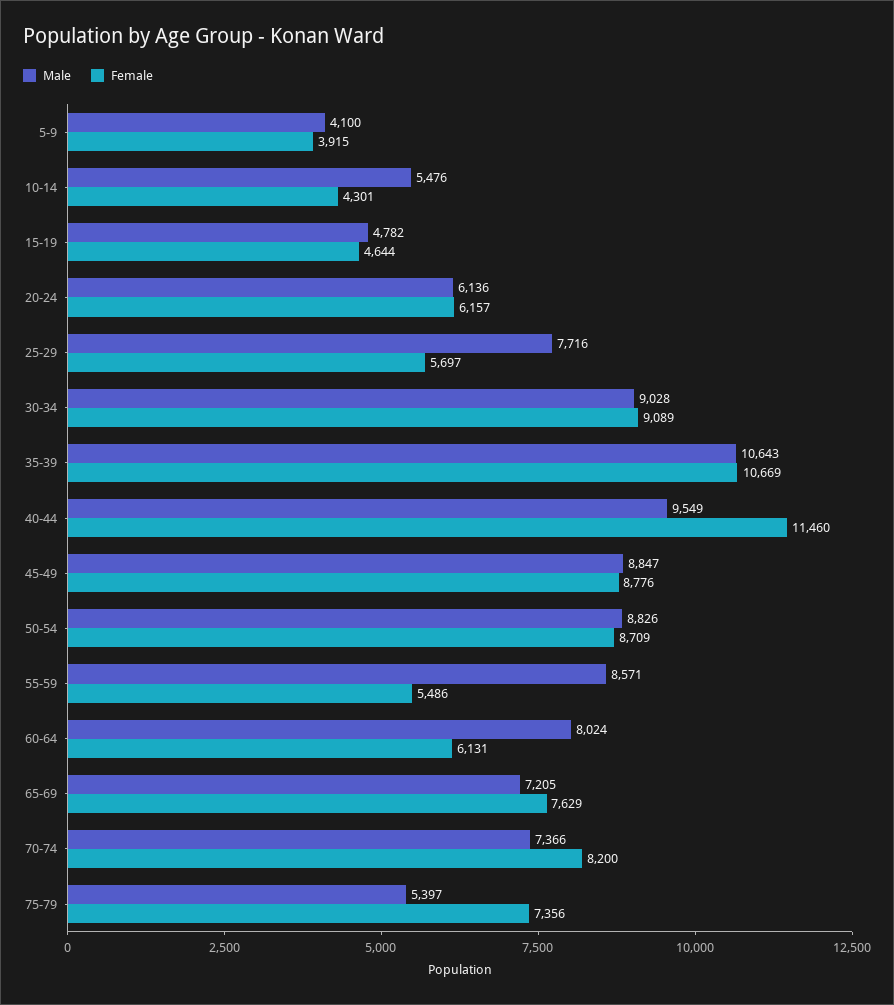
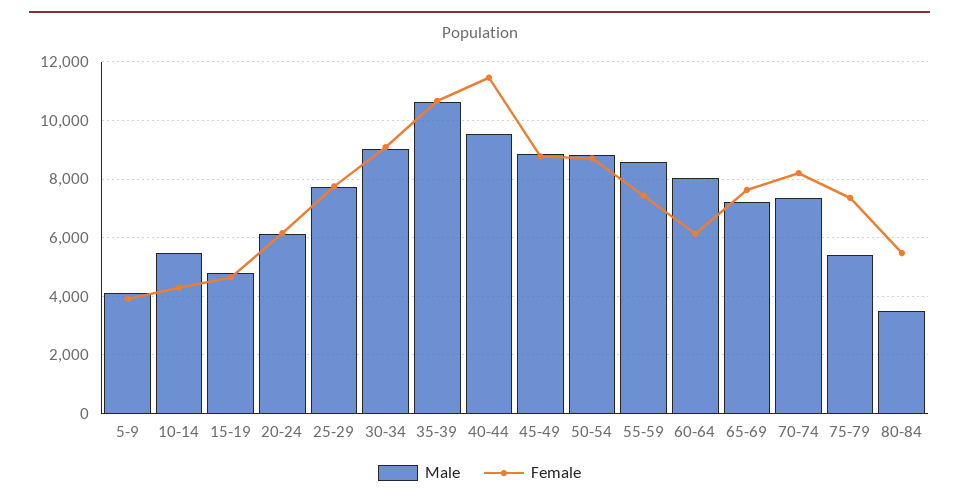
Female, 25-29: 5697 -> 7750
Female, 55-59: 5486 -> 7500
Male, 80-84: none -> 3500
Female, 80-84: none -> 5500

